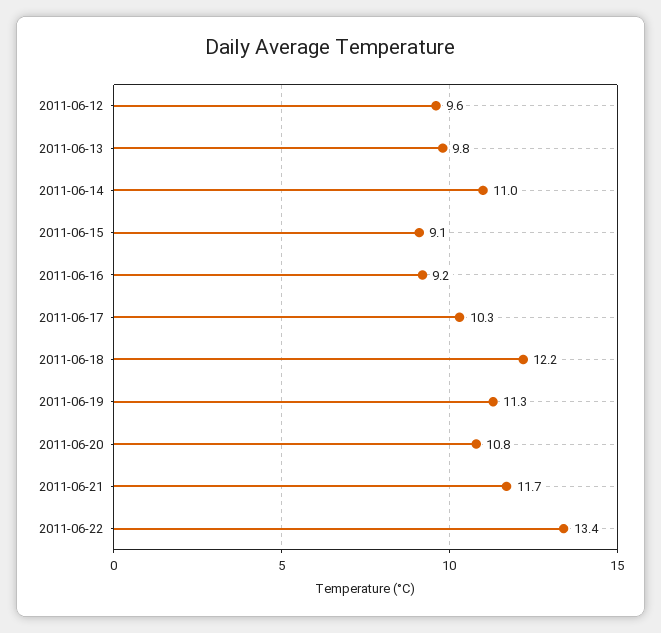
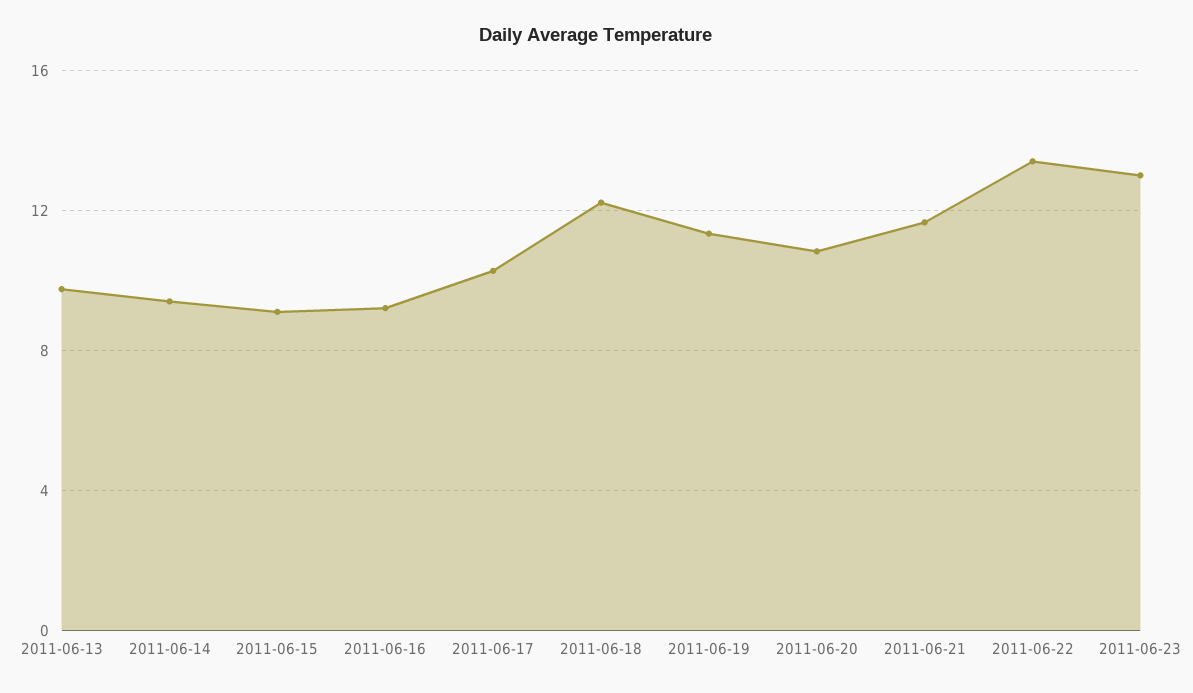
2011-06-12: 9.6 -> none
2011-06-14: 11 -> 9.5
2011-06-23: none -> 13

